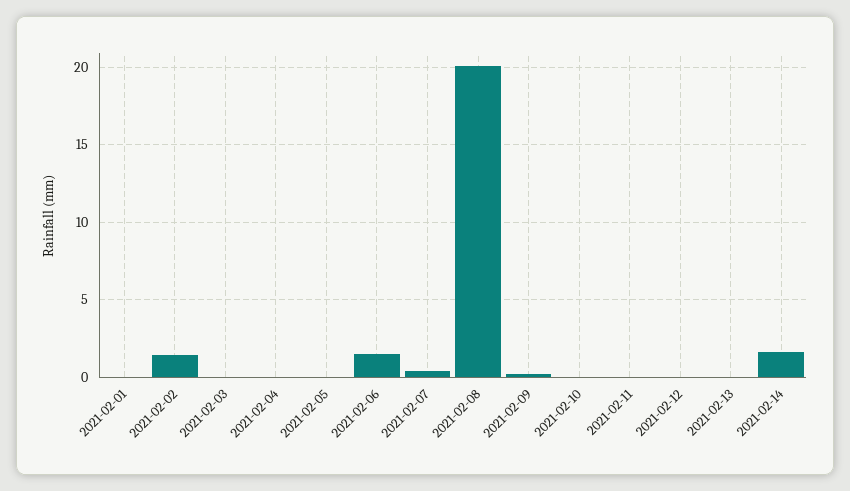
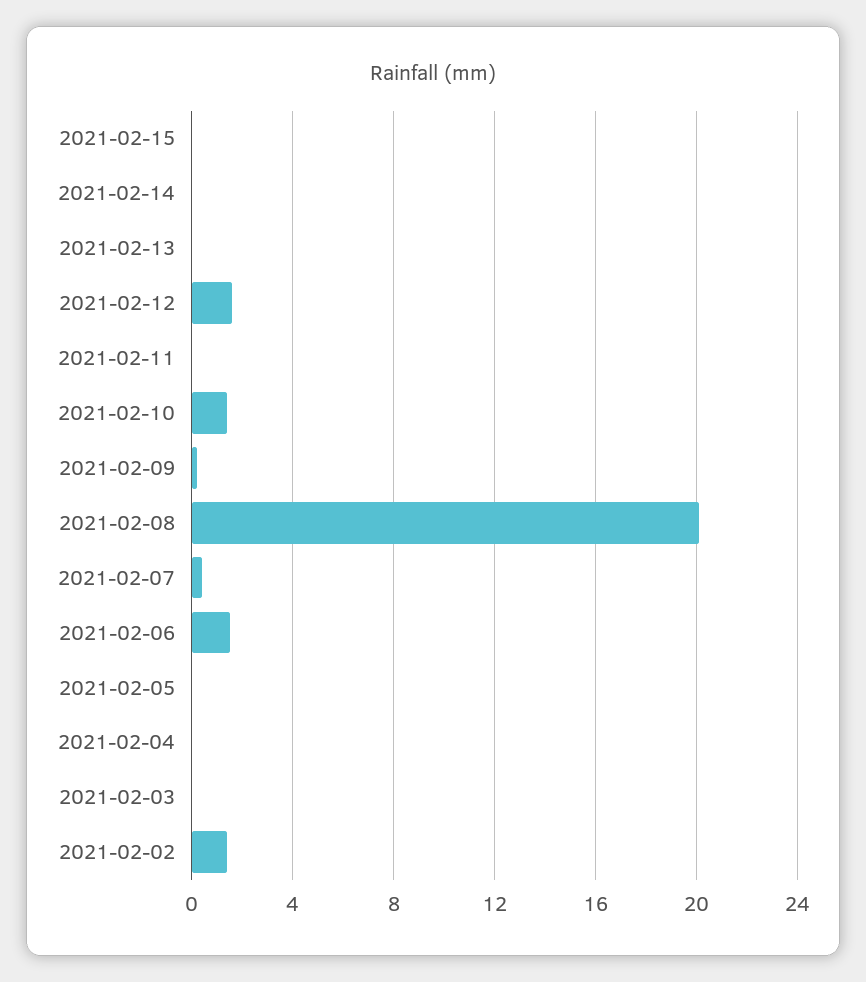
2021-02-01: 0 -> none
2021-02-10: 0 -> 1.5
2021-02-12: 0 -> 1.5
2021-02-14: 1.5 -> 0
2021-02-15: none -> 0

